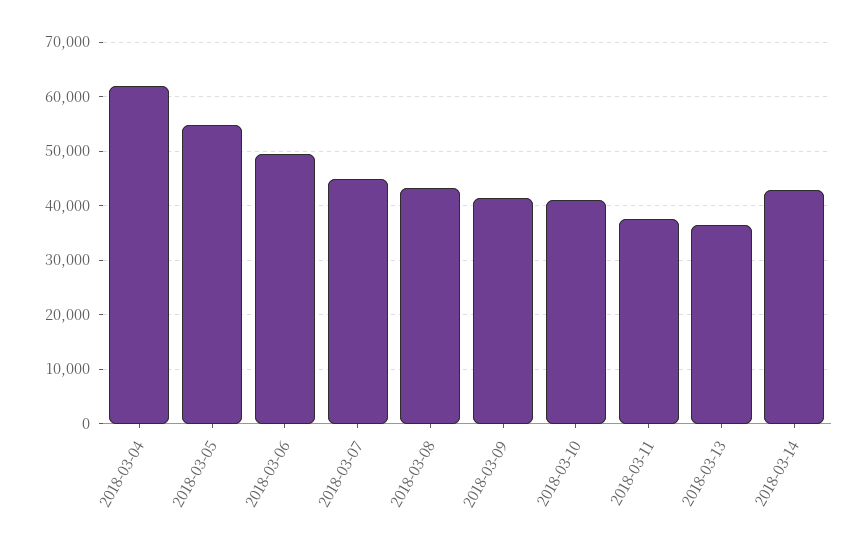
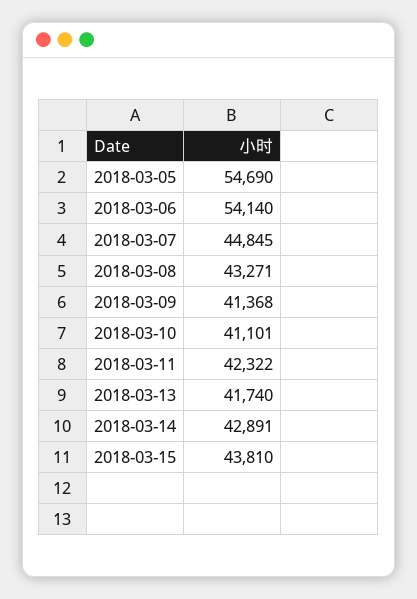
2018-03-04: 62000 -> none
2018-03-06: 50000 -> 54140
2018-03-11: 38000 -> 42322
2018-03-13: 36000 -> 41740
2018-03-15: none -> 43810

